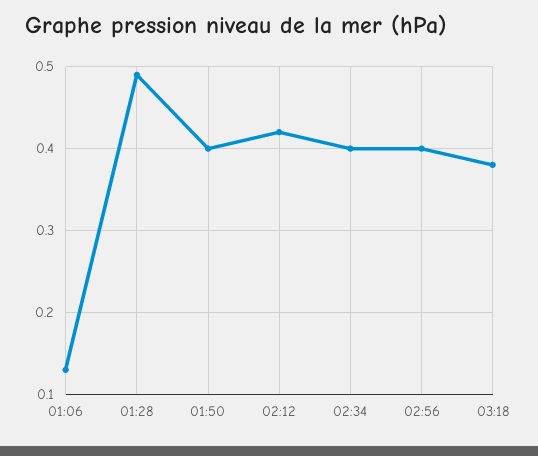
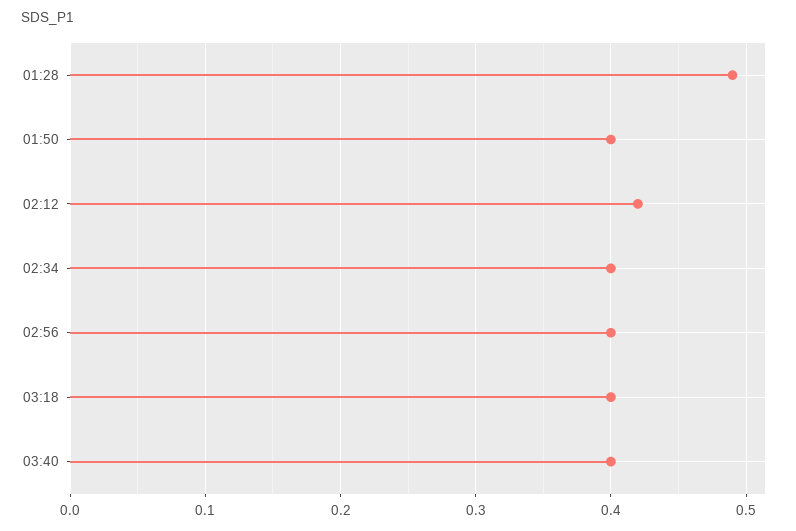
01:06: 0.13 -> none
03:18: 0.38 -> 0.4
03:40: none -> 0.4

